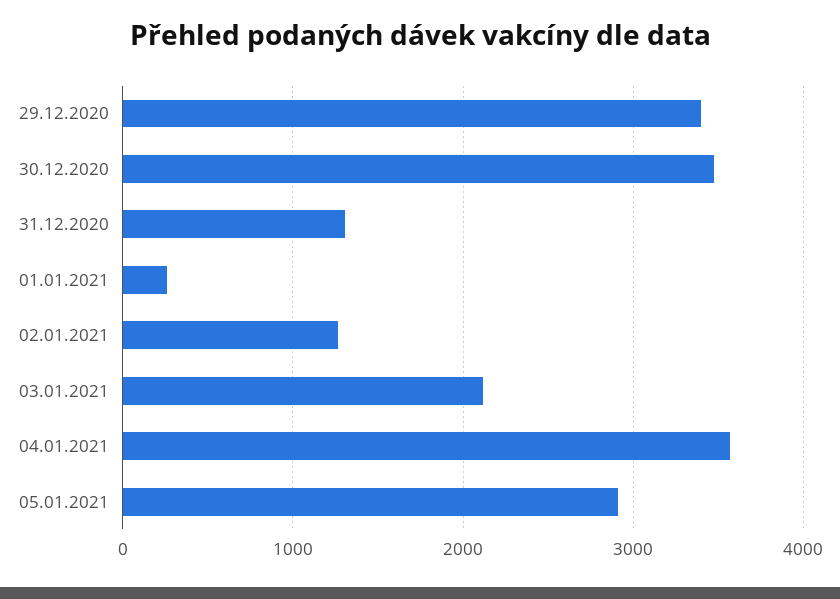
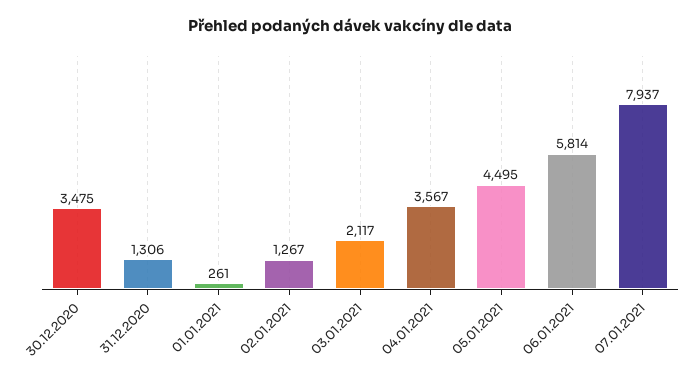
29.12.2020: 3400 -> none
05.01.2021: 2900 -> 4495
06.01.2021: none -> 5814
07.01.2021: none -> 7937

